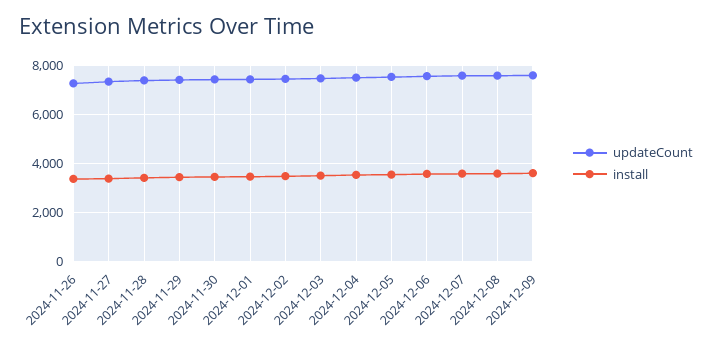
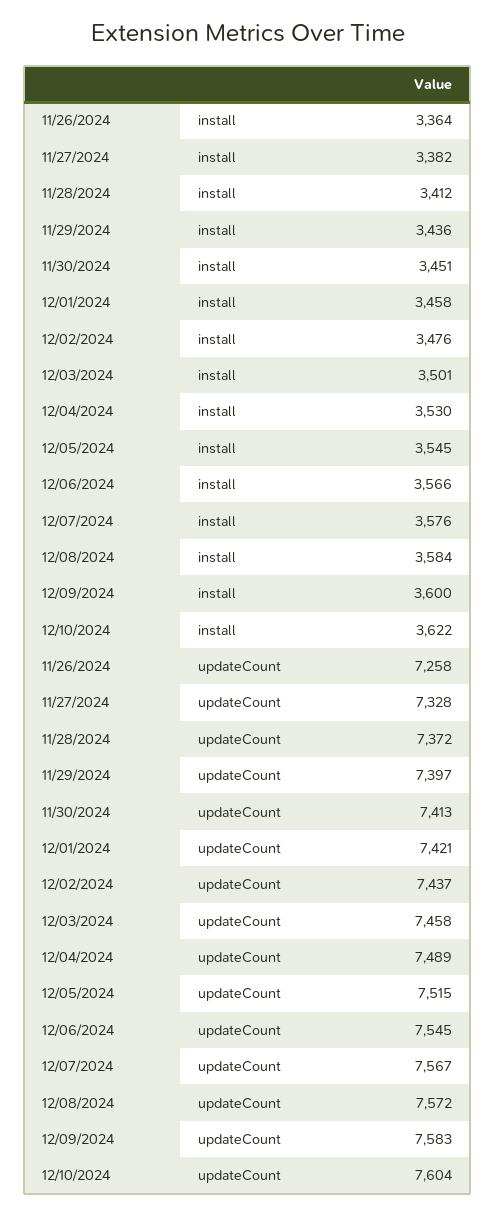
install, 12/10/2024: none -> 3622
updateCount, 12/10/2024: none -> 7604

